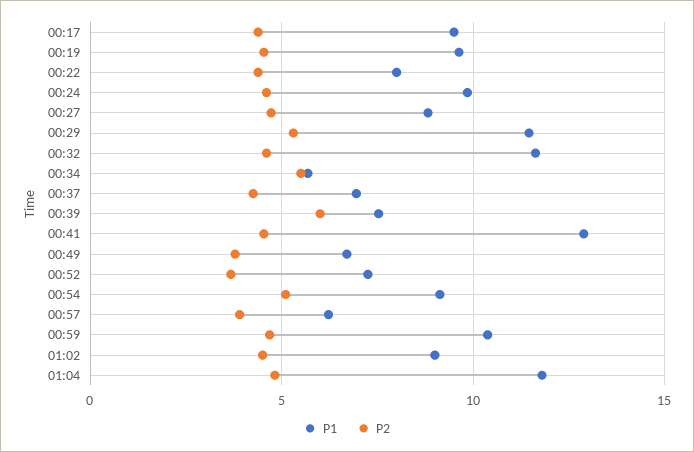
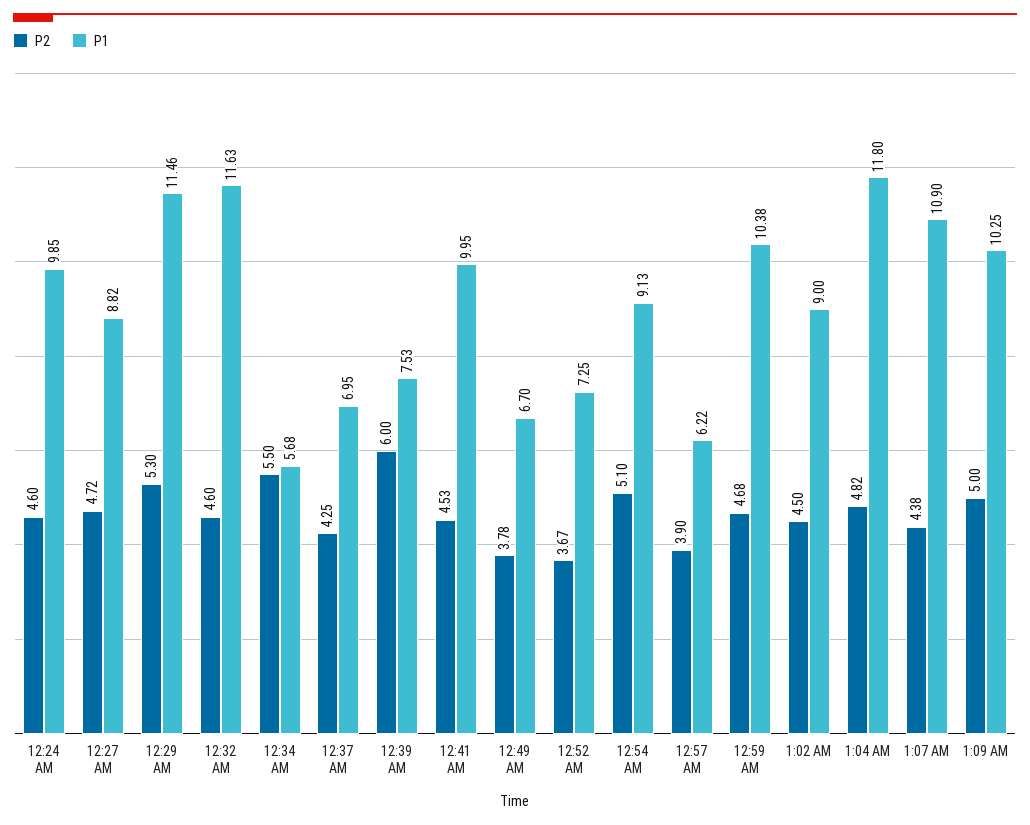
P1, 00:17: 9.5 -> none
P2, 00:17: 4.5 -> none
P1, 00:19: 9.5 -> none
P2, 00:19: 4.5 -> none
P1, 00:22: 8 -> none
P2, 00:22: 4.5 -> none
P1, 00:41: 13 -> 9.95
P2, 1:07 AM: none -> 4.38
P1, 1:07 AM: none -> 10.9
P2, 1:09 AM: none -> 5
P1, 1:09 AM: none -> 10.25

